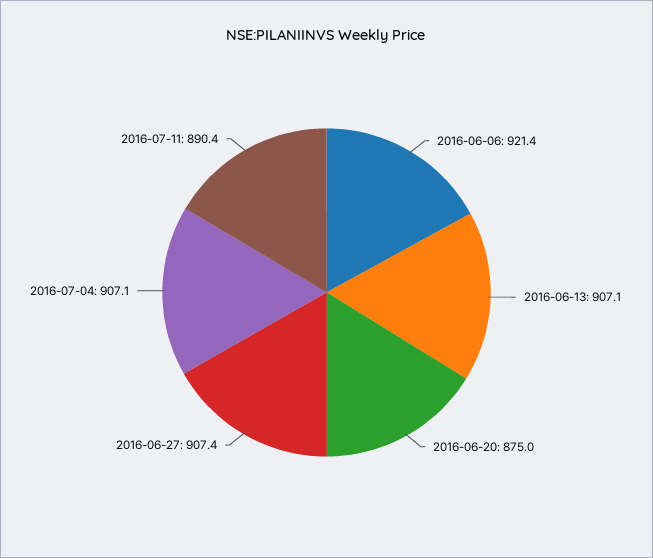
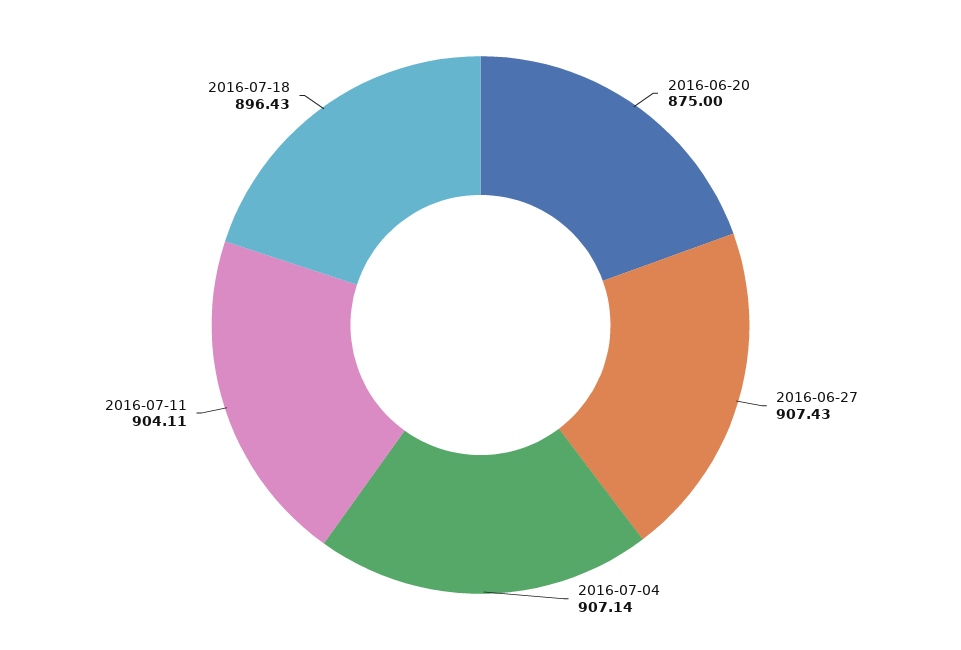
2016-06-06: 921.4 -> none
2016-06-13: 907.1 -> none
2016-07-11: 890.4 -> 904.11
2016-07-18: none -> 896.43

